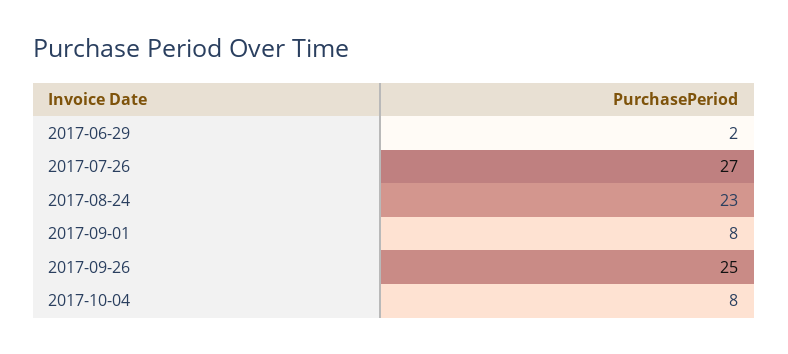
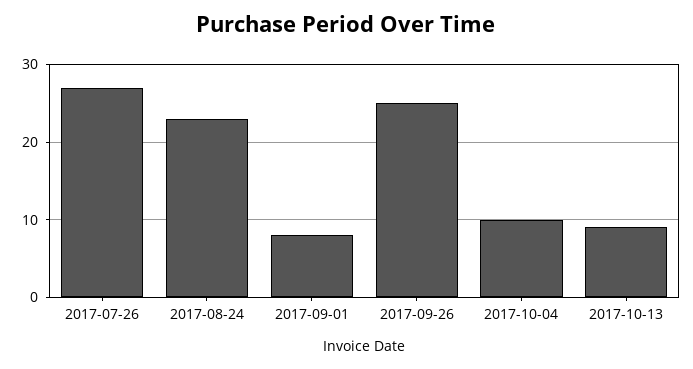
2017-06-29: 2 -> none
2017-10-04: 8 -> 10
2017-10-13: none -> 9

